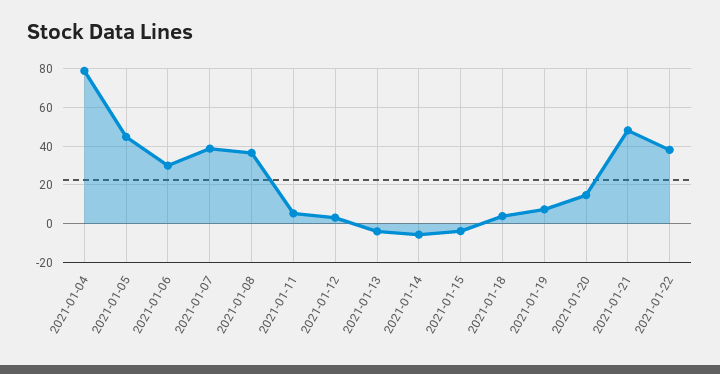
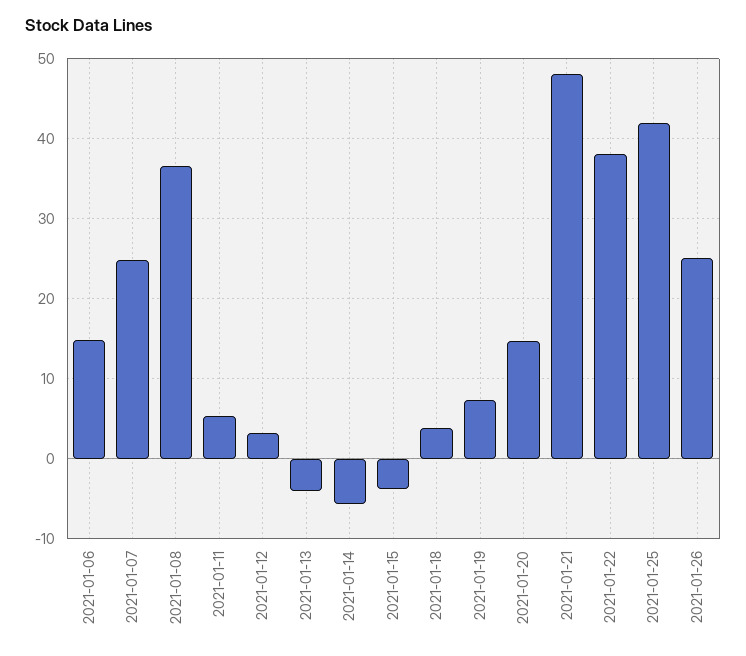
2021-01-04: 80 -> none
2021-01-05: 45 -> none
2021-01-06: 30 -> 15
2021-01-07: 40 -> 25
2021-01-25: none -> 42
2021-01-26: none -> 25

